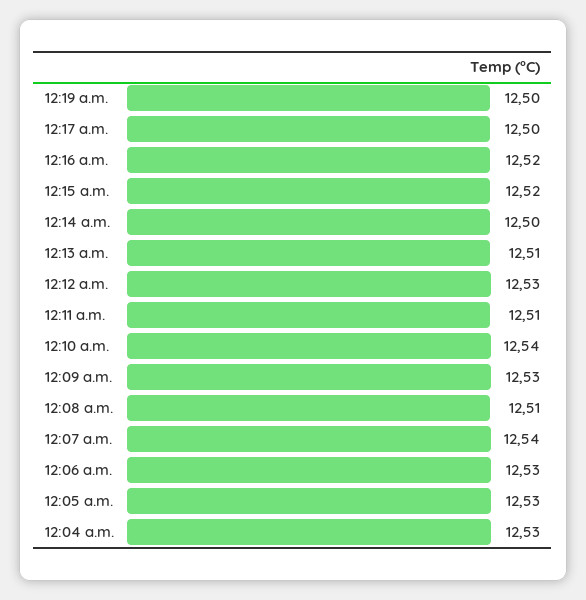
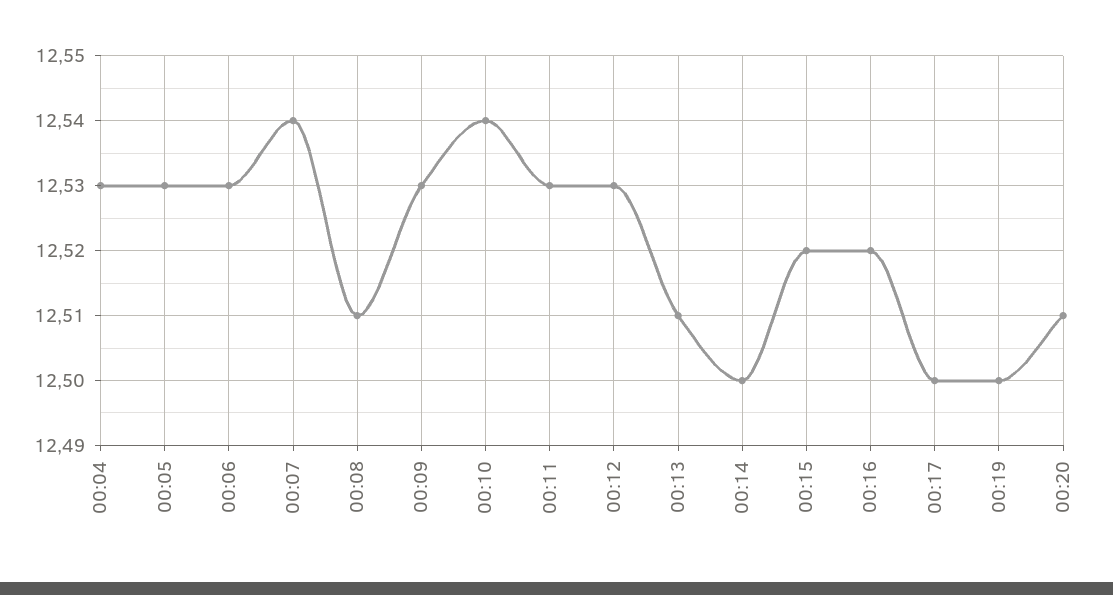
12:11 a.m.: 12.51 -> 12.53
00:20: none -> 12.51

